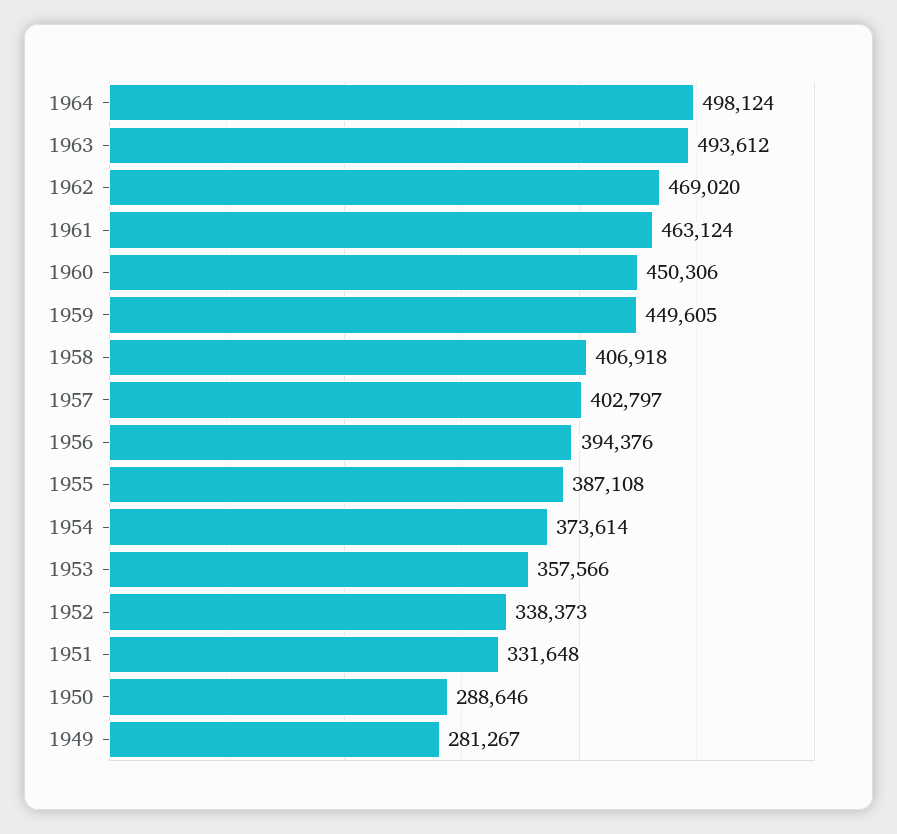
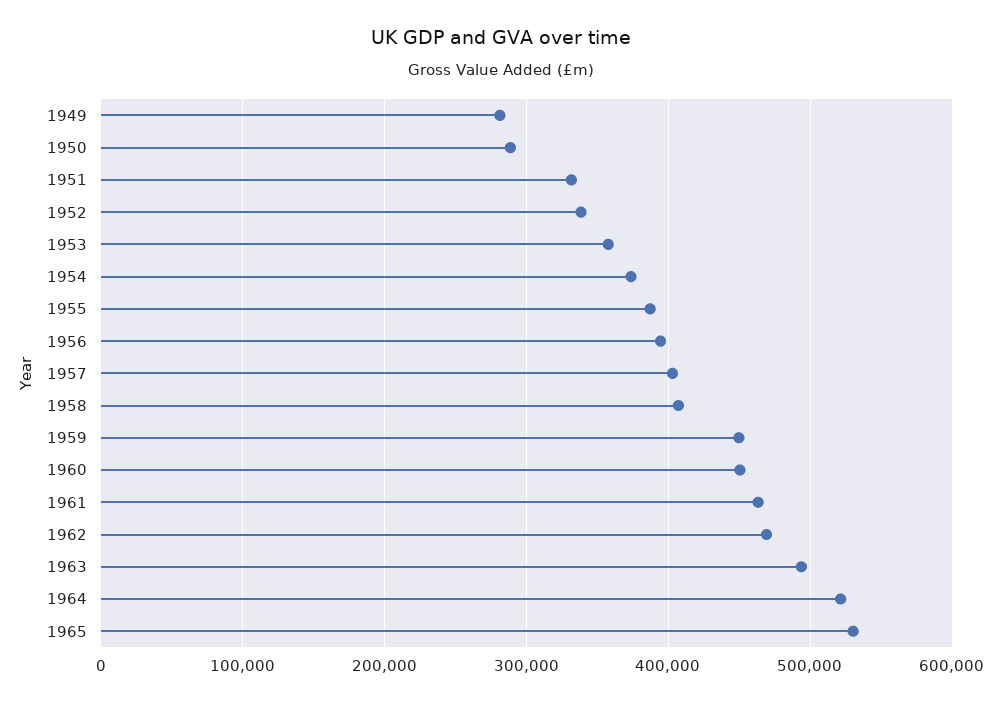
1964: 498124 -> 520000
1965: none -> 530000

